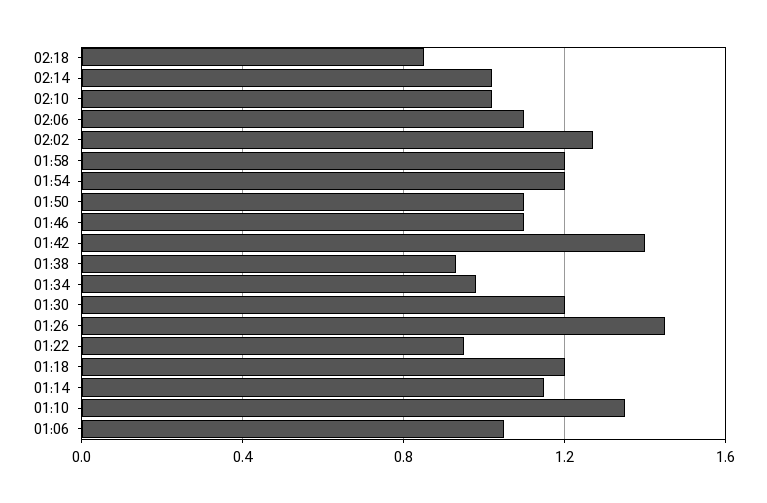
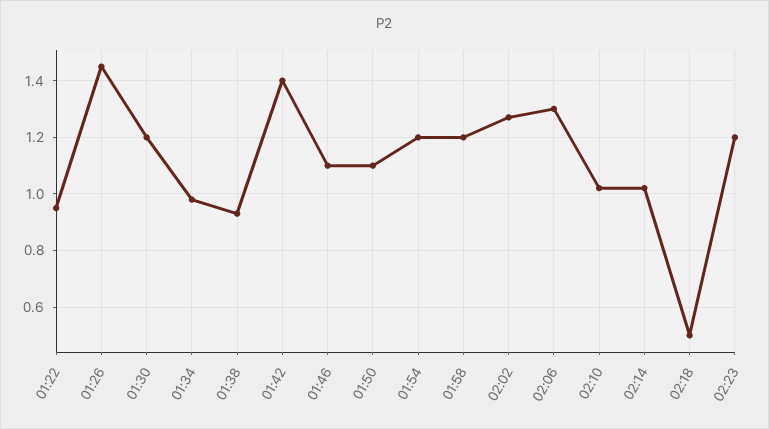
02:18: 0.85 -> 0.5
02:06: 1.1 -> 1.3
01:18: 1.2 -> none
01:14: 1.15 -> none
01:10: 1.35 -> none
01:06: 1.05 -> none
02:23: none -> 1.2

